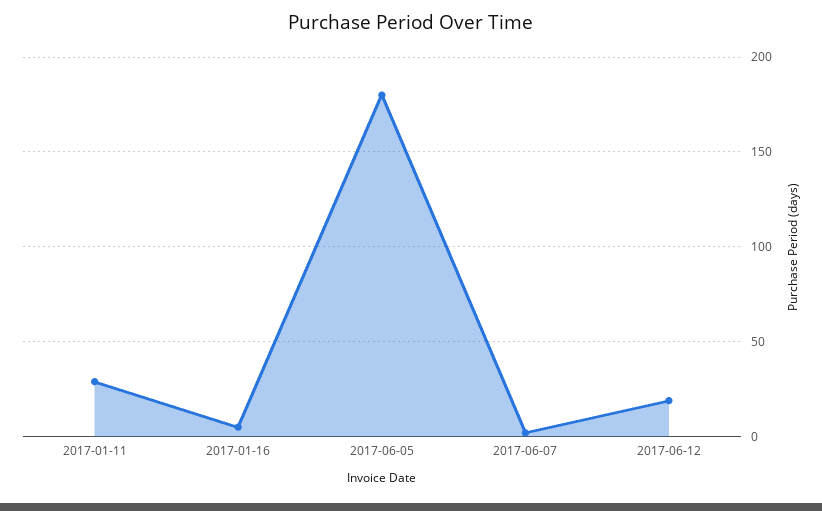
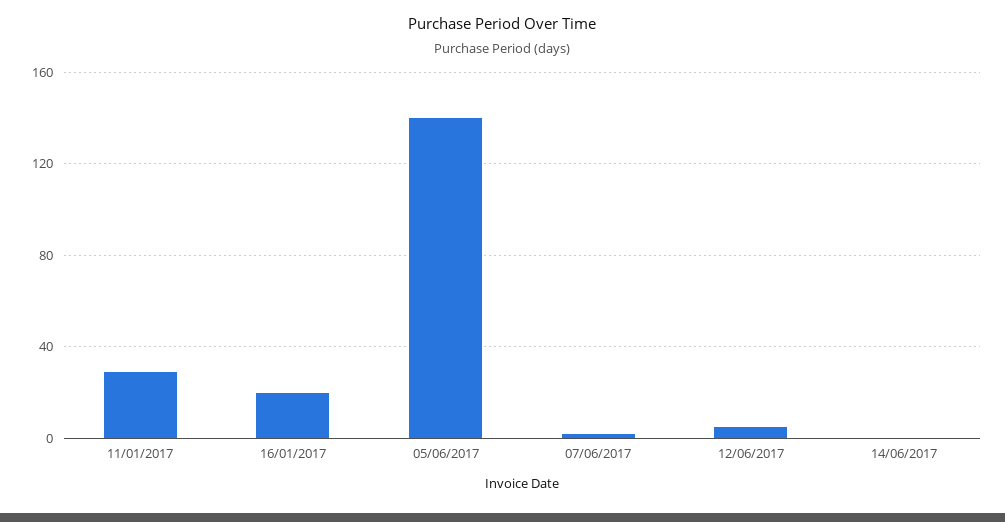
2017-01-16: 5 -> 20
2017-06-05: 180 -> 140
2017-06-12: 20 -> 5
14/06/2017: none -> 0

